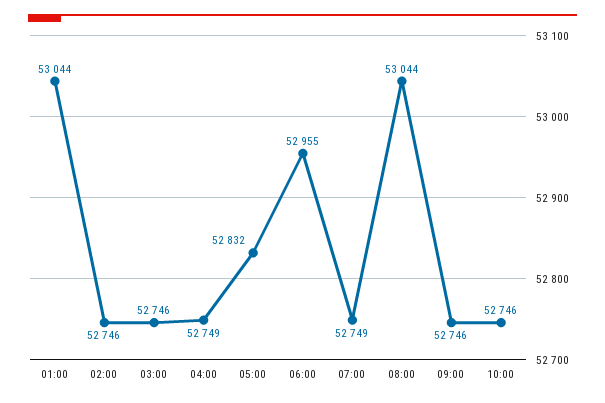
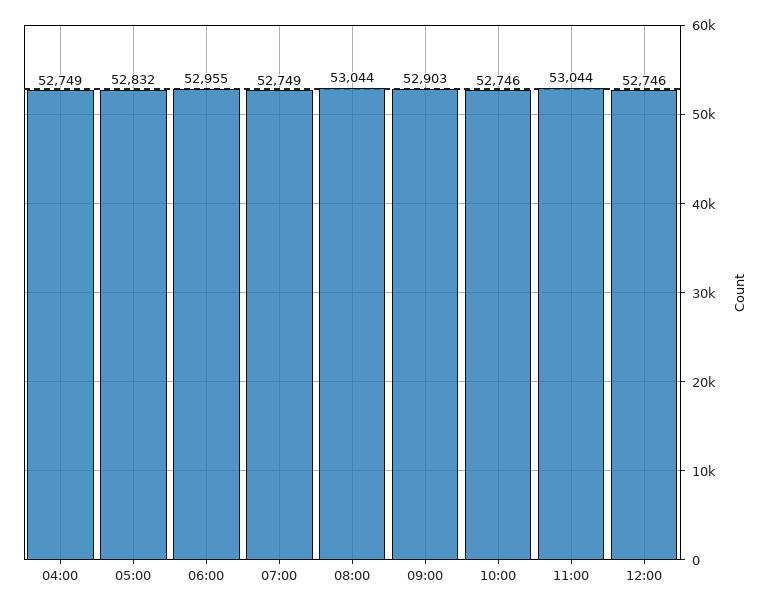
01:00: 53044 -> none
02:00: 52746 -> none
03:00: 52746 -> none
09:00: 52746 -> 52903
11:00: none -> 53044
12:00: none -> 52746

